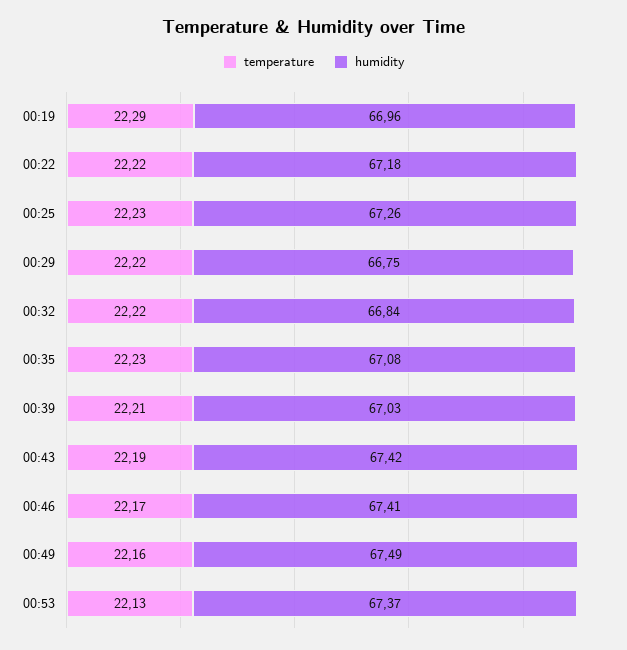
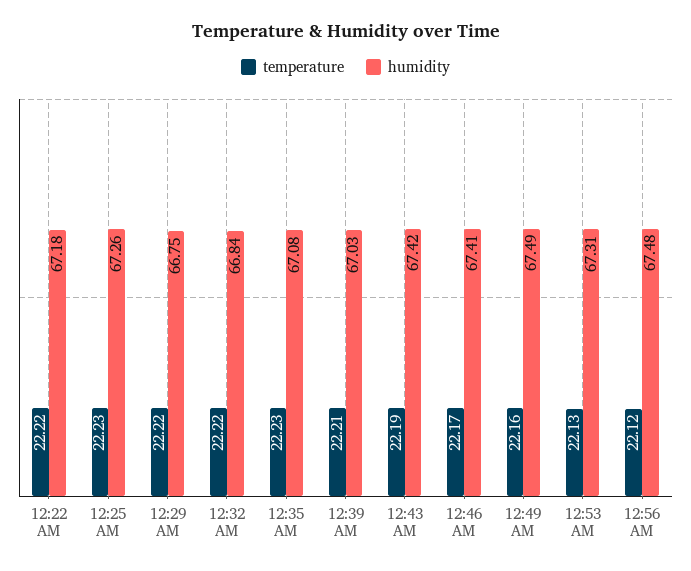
temperature, 00:19: 22.29 -> none
humidity, 00:19: 66.96 -> none
humidity, 00:53: 67.37 -> 67.31
temperature, 12:56 AM: none -> 22.12
humidity, 12:56 AM: none -> 67.48

